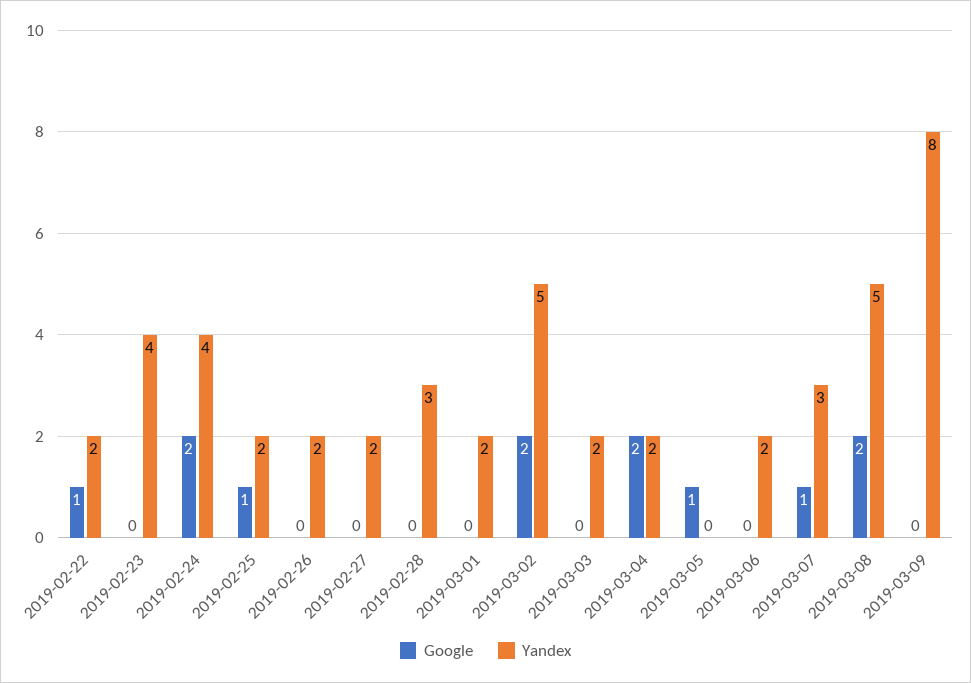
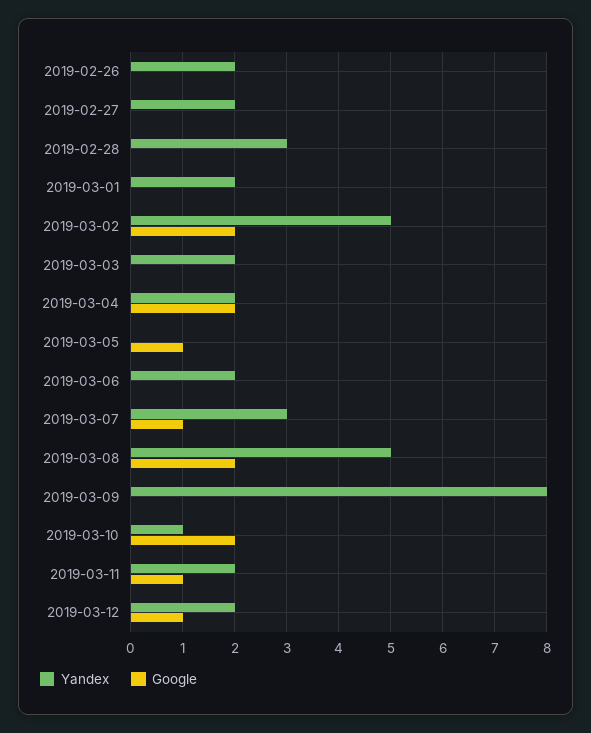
Google, 2019-02-22: 1 -> none
Yandex, 2019-02-22: 2 -> none
Google, 2019-02-23: 0 -> none
Yandex, 2019-02-23: 4 -> none
Google, 2019-02-24: 2 -> none
Yandex, 2019-02-24: 4 -> none
Google, 2019-02-25: 1 -> none
Yandex, 2019-02-25: 2 -> none
Yandex, 2019-03-10: none -> 1
Google, 2019-03-10: none -> 2
Yandex, 2019-03-11: none -> 2
Google, 2019-03-11: none -> 1
Yandex, 2019-03-12: none -> 2
Google, 2019-03-12: none -> 1

